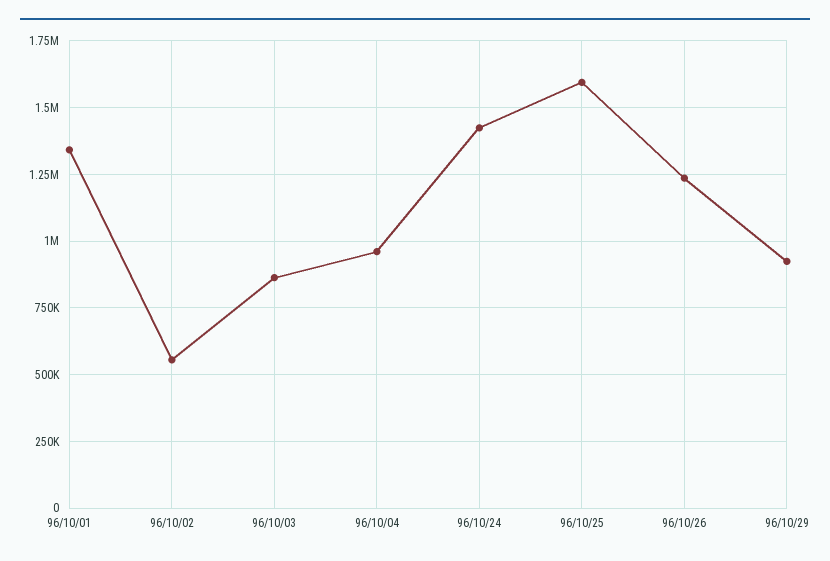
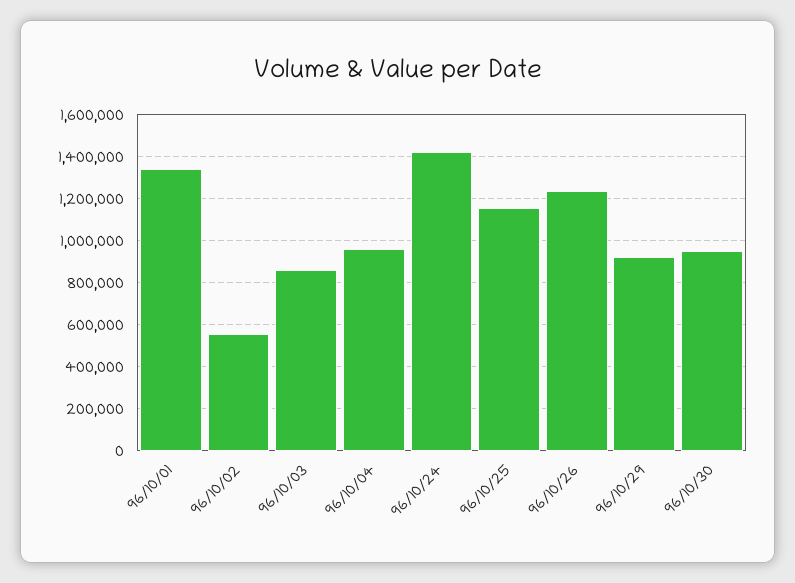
96/10/25: 1600000 -> 1150000
96/10/30: none -> 950000

